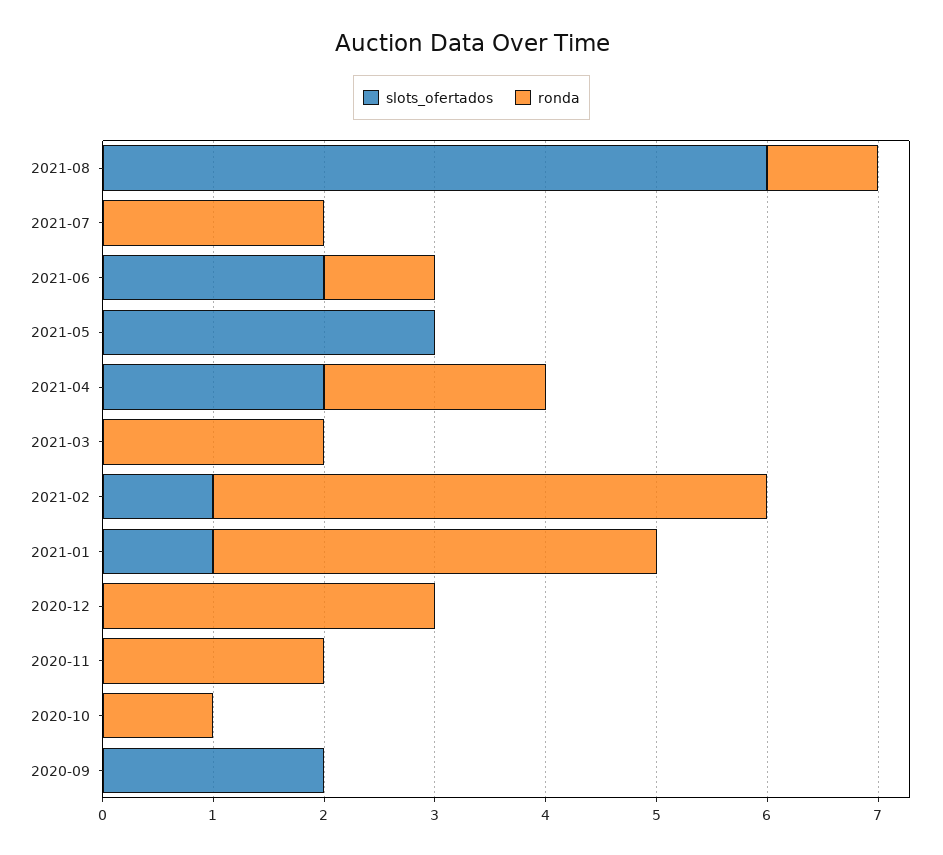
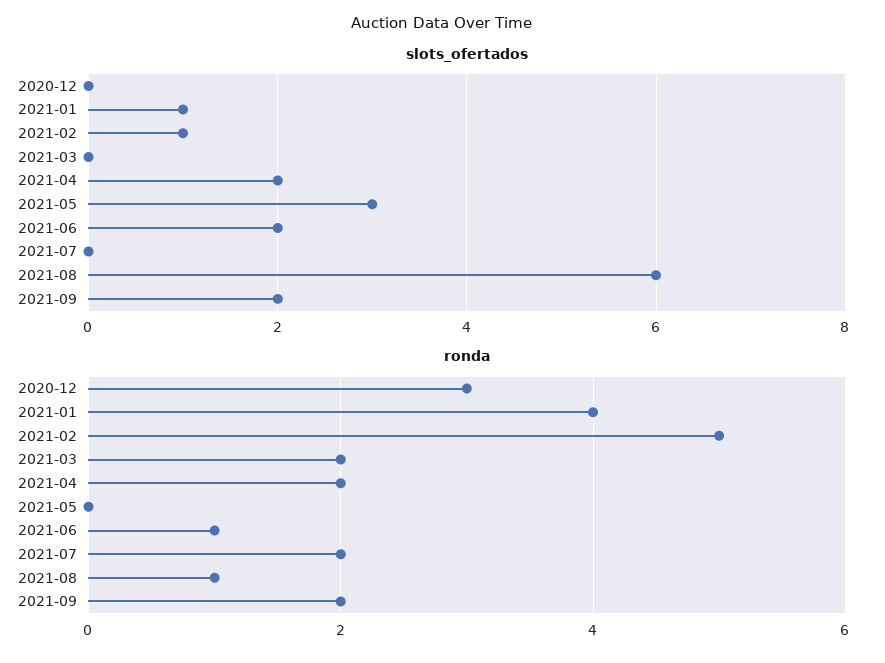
slots_ofertados, 2020-11: 0 -> none
ronda, 2020-11: 2 -> none
slots_ofertados, 2020-10: 0 -> none
ronda, 2020-10: 1 -> none
slots_ofertados, 2020-09: 2 -> none
ronda, 2020-09: 0 -> none
slots_ofertados, 2021-09: none -> 2
ronda, 2021-09: none -> 2

